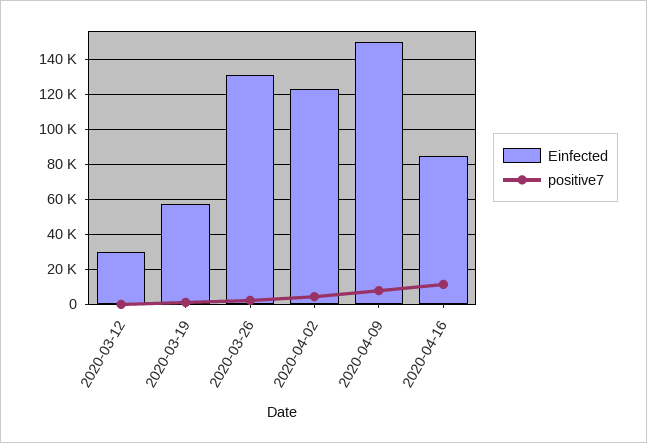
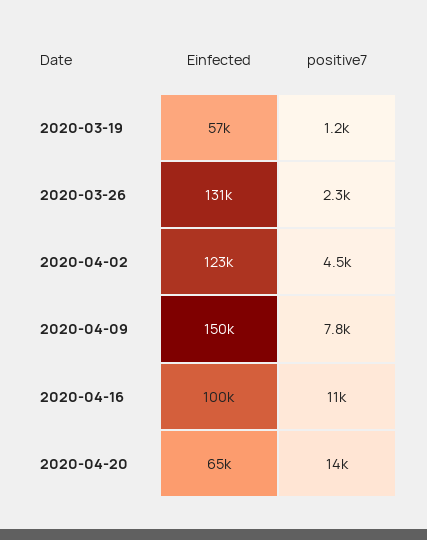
Einfected, 2020-03-12: 30000 -> none
positive7, 2020-03-12: 0 -> none
Einfected, 2020-04-16: 85000 -> 100000
Einfected, 2020-04-20: none -> 65000
positive7, 2020-04-20: none -> 14000

